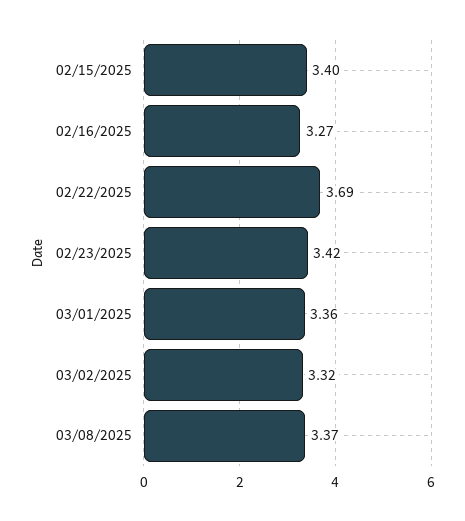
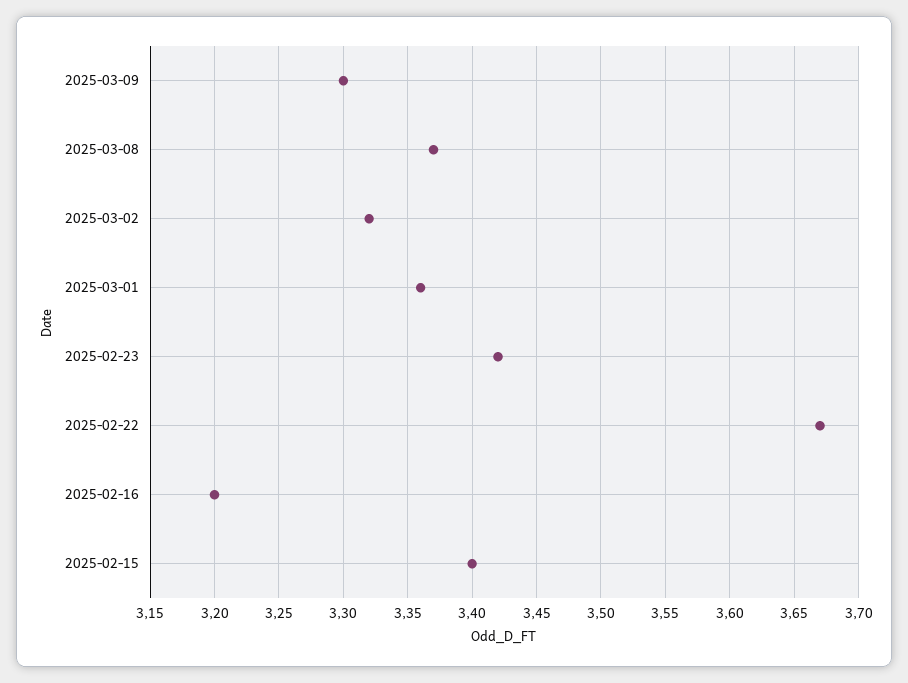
02/16/2025: 3.27 -> 3.2
02/22/2025: 3.69 -> 3.67
2025-03-09: none -> 3.3

